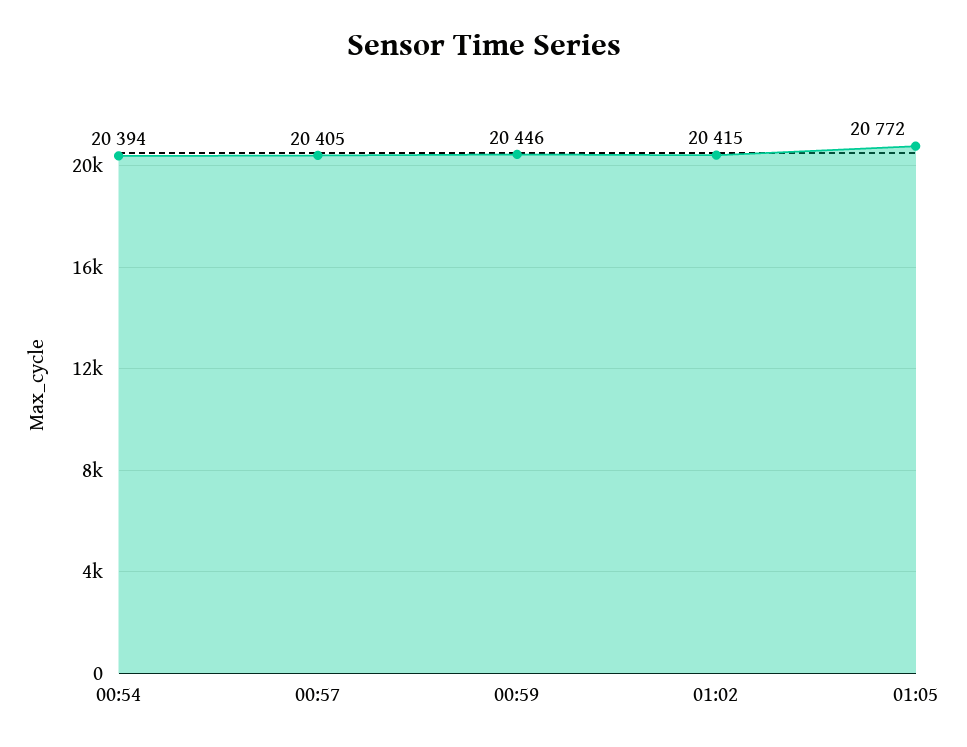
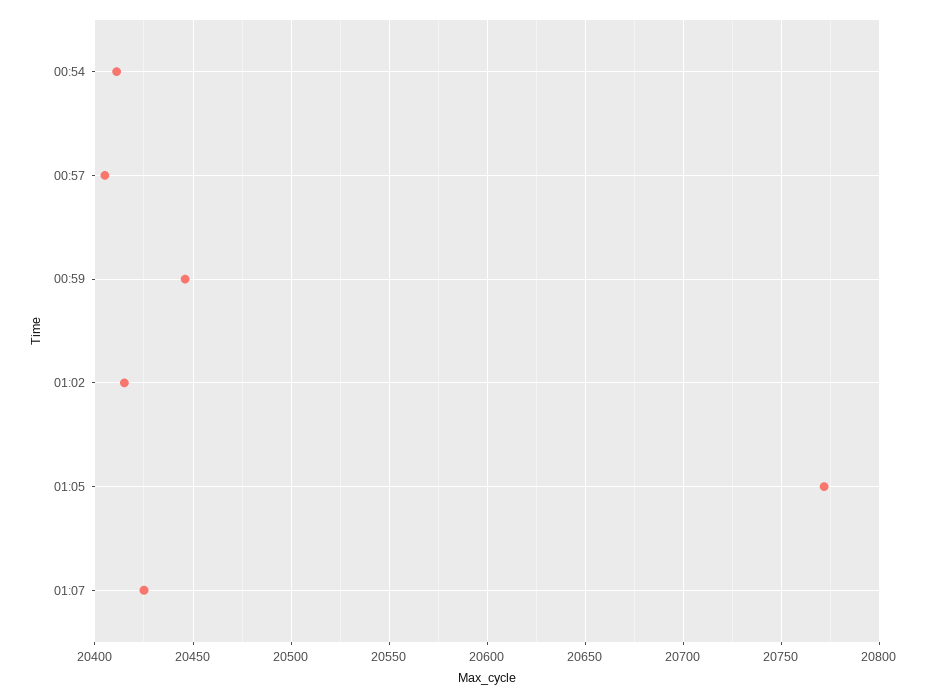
00:54: 20394 -> 20410
01:07: none -> 20425

